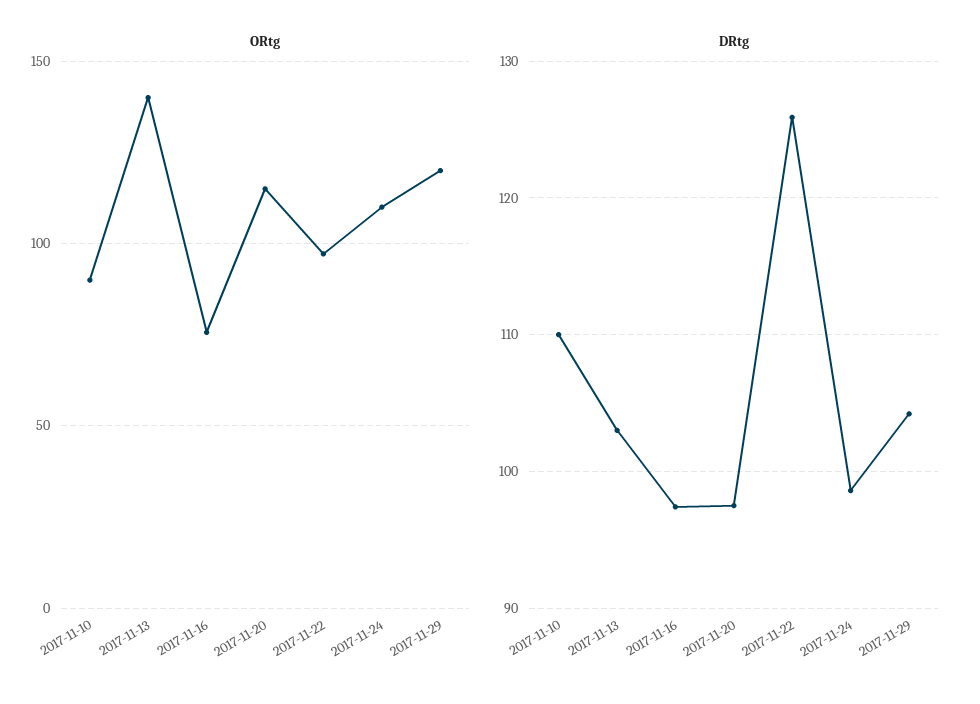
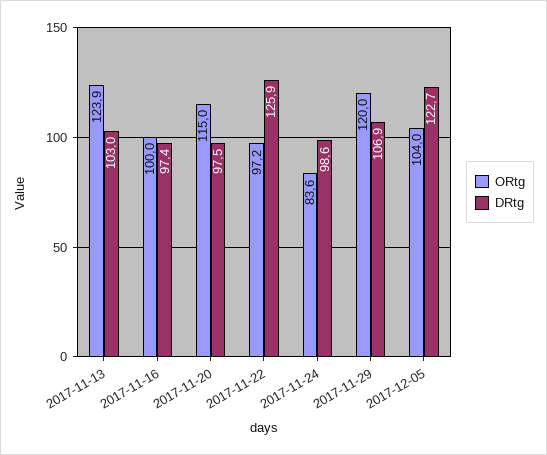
ORtg, 2017-11-10: 90 -> none
ORtg, 2017-11-13: 140 -> 123.9
ORtg, 2017-11-16: 75 -> 100
ORtg, 2017-11-24: 110 -> 83.6
DRtg, 2017-11-10: 110 -> none
DRtg, 2017-11-29: 104 -> 106.9
ORtg, 2017-12-05: none -> 104
DRtg, 2017-12-05: none -> 122.7

